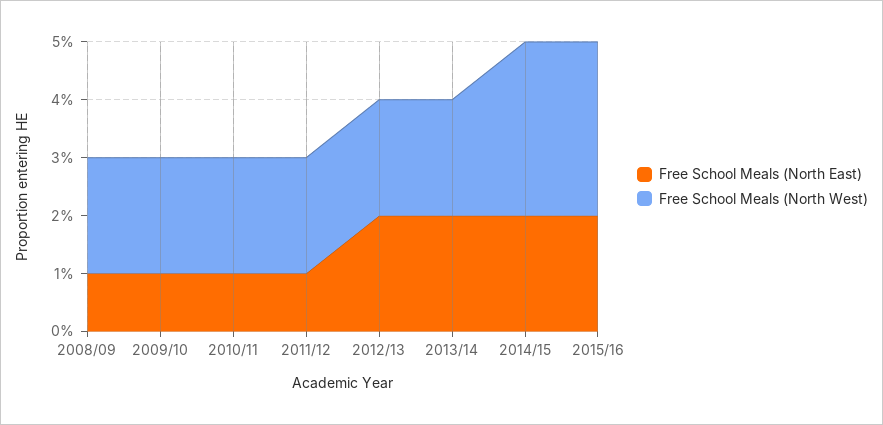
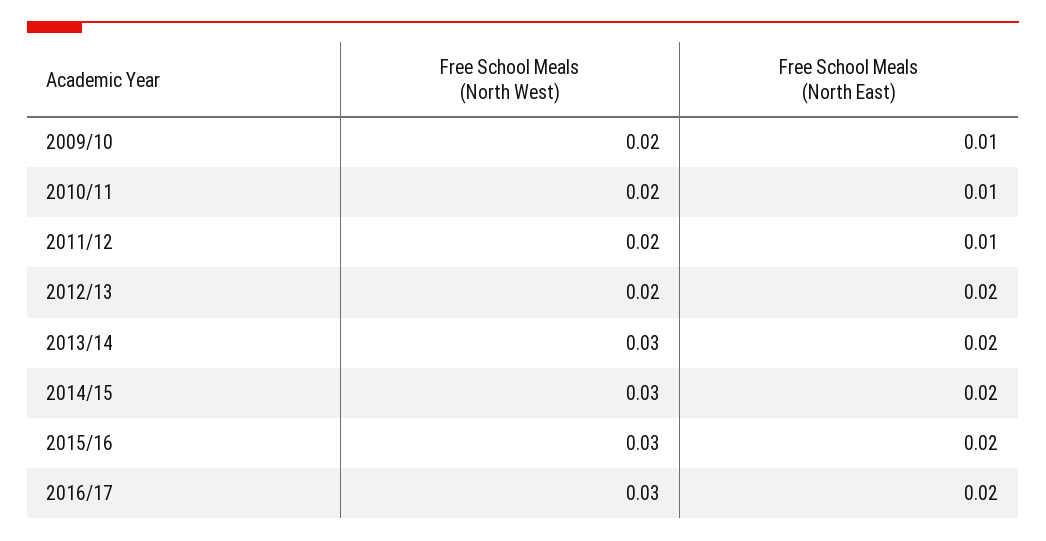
Free School Meals (North East), 2008/09: 0.01 -> none
Free School Meals (North West), 2008/09: 0.02 -> none
Free School Meals (North West), 2013/14: 0.02 -> 0.03
Free School Meals (North West), 2016/17: none -> 0.03
Free School Meals (North East), 2016/17: none -> 0.02

